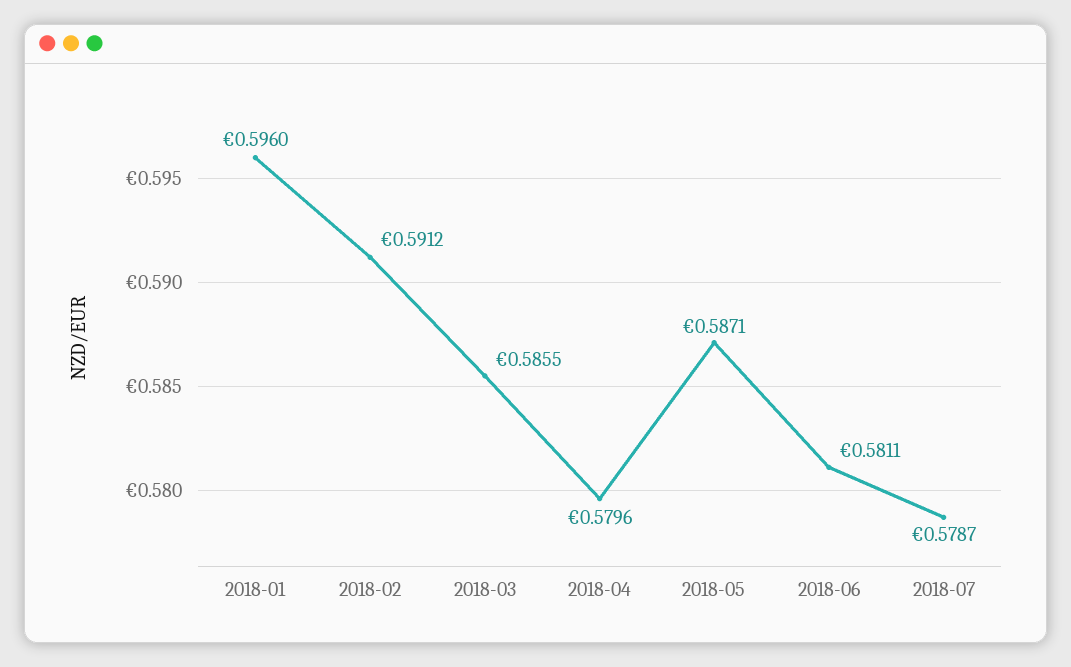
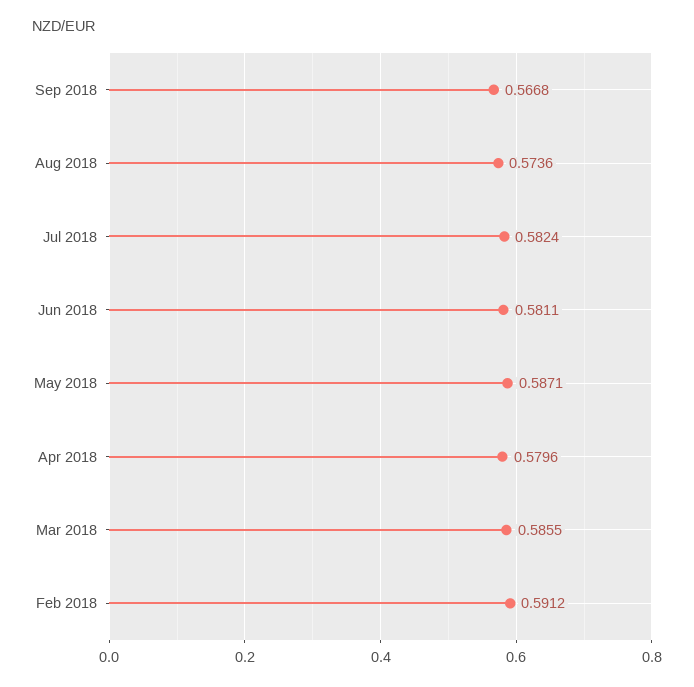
2018-01: 0.596 -> none
2018-07: 0.5787 -> 0.5824
Sep 2018: none -> 0.5668
Aug 2018: none -> 0.5736

